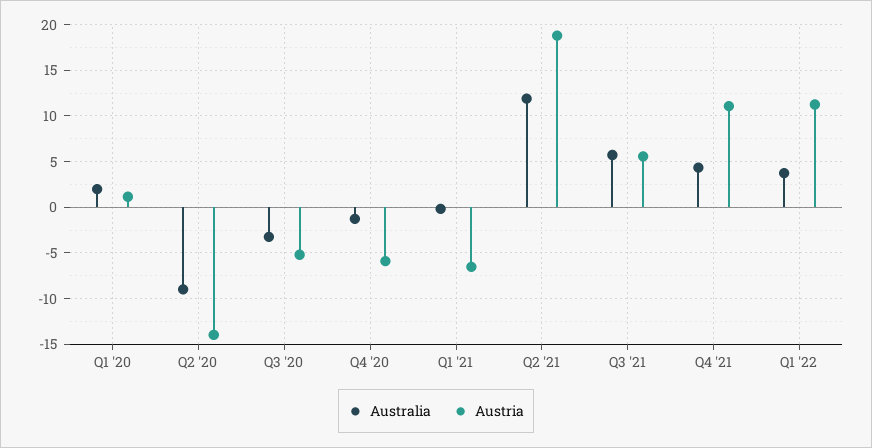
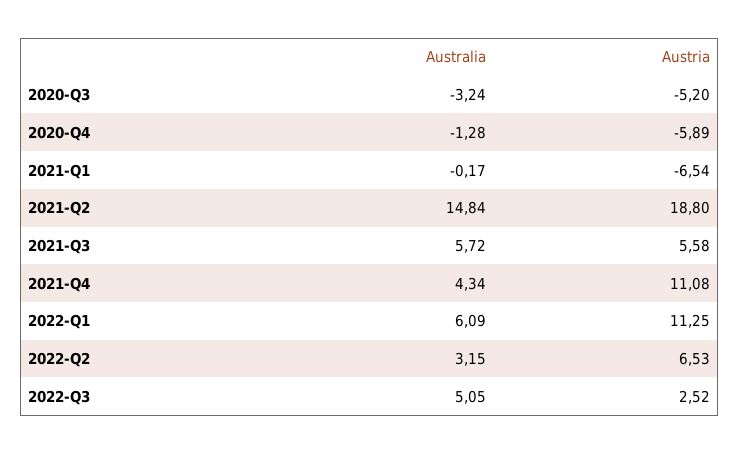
Australia, Q1 '20: 2 -> none
Austria, Q1 '20: 1 -> none
Australia, Q2 '20: -9 -> none
Austria, Q2 '20: -14 -> none
Australia, Q2 '21: 12 -> 14.84
Australia, Q1 '22: 4 -> 6.09
Australia, 2022-Q2: none -> 3.15
Austria, 2022-Q2: none -> 6.53
Australia, 2022-Q3: none -> 5.05
Austria, 2022-Q3: none -> 2.52

